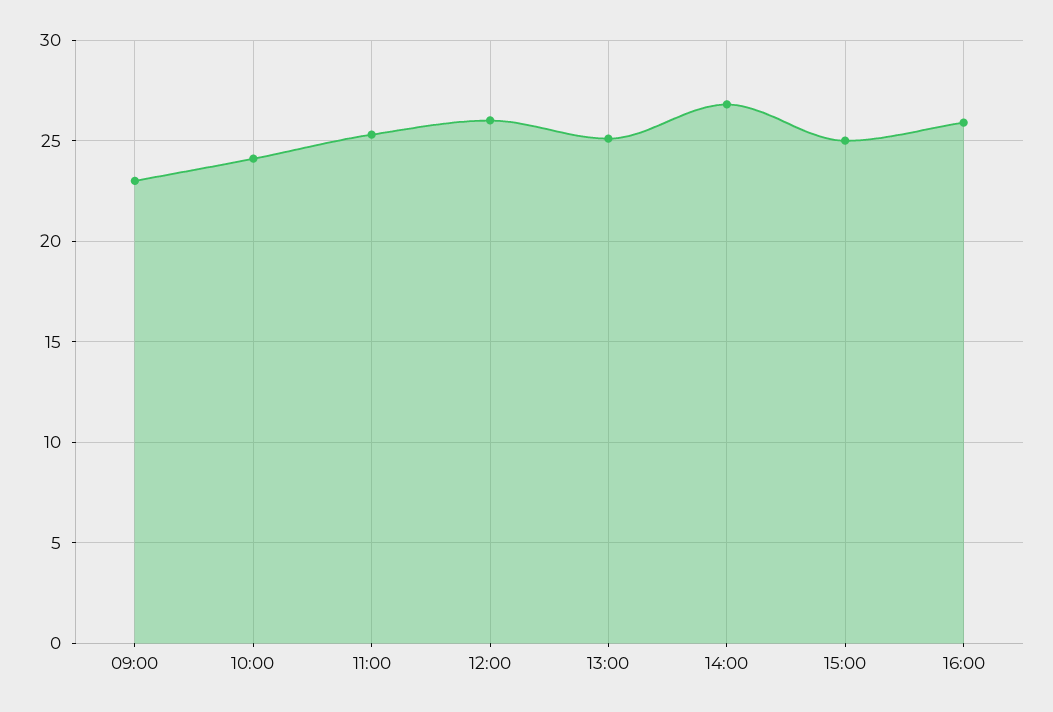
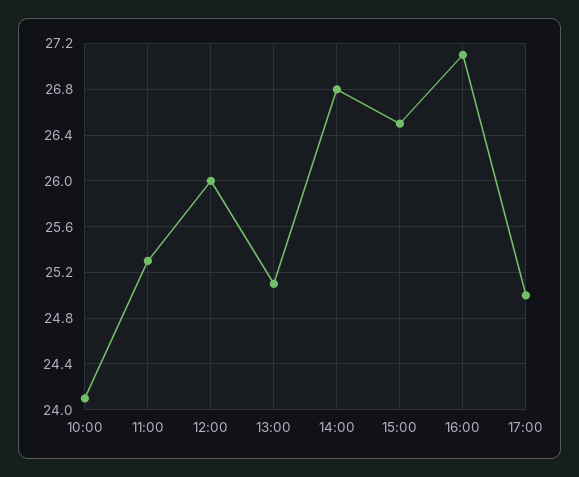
09:00: 23 -> none
15:00: 25 -> 26.5
16:00: 26 -> 27.1
17:00: none -> 25

